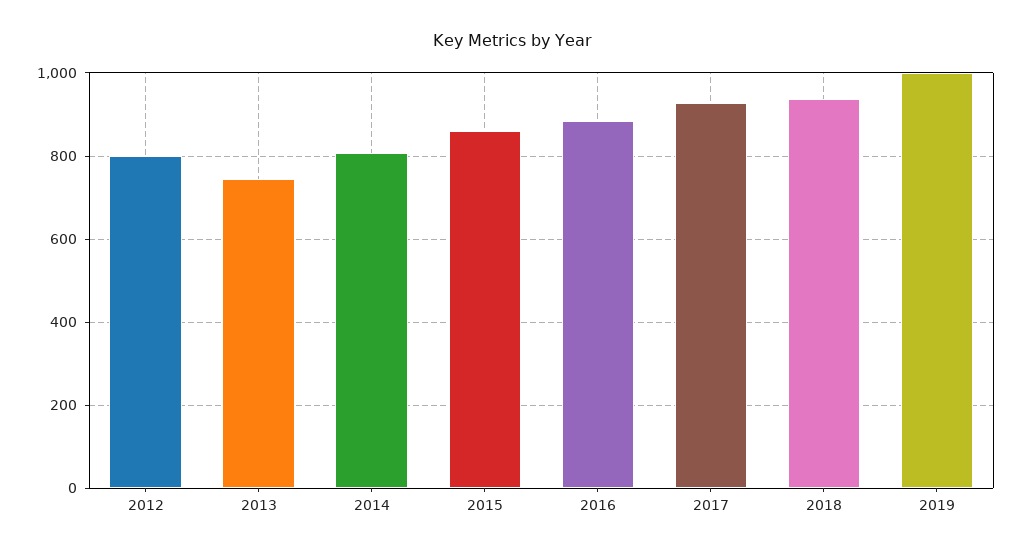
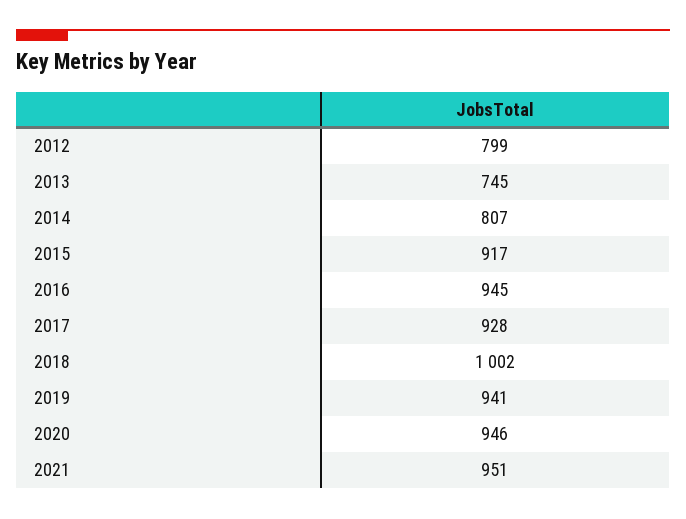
2015: 860 -> 917
2016: 880 -> 945
2018: 940 -> 1002
2019: 1000 -> 941
2020: none -> 946
2021: none -> 951

